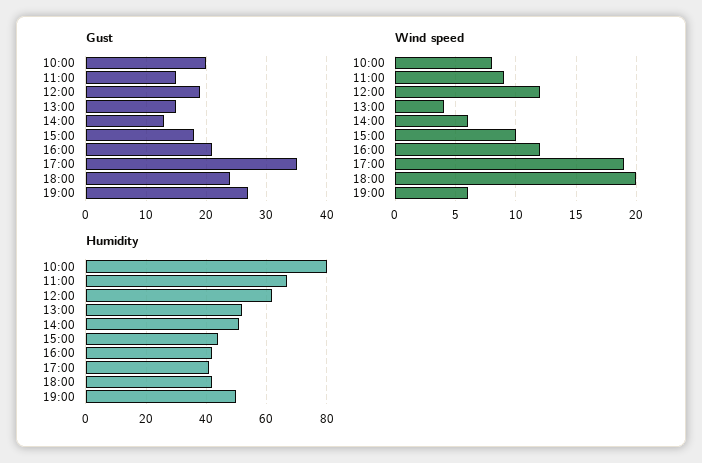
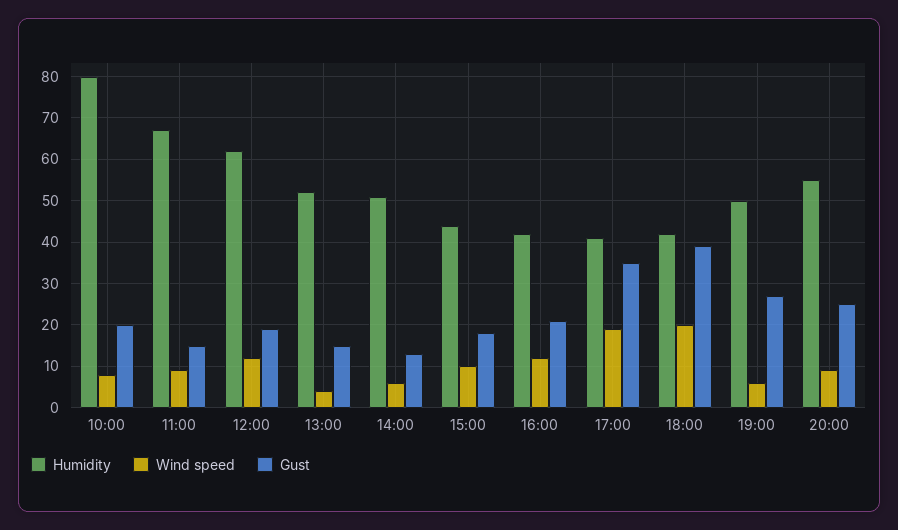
Gust, 18:00: 24 -> 40
Humidity, 20:00: none -> 55
Wind speed, 20:00: none -> 10
Gust, 20:00: none -> 25

